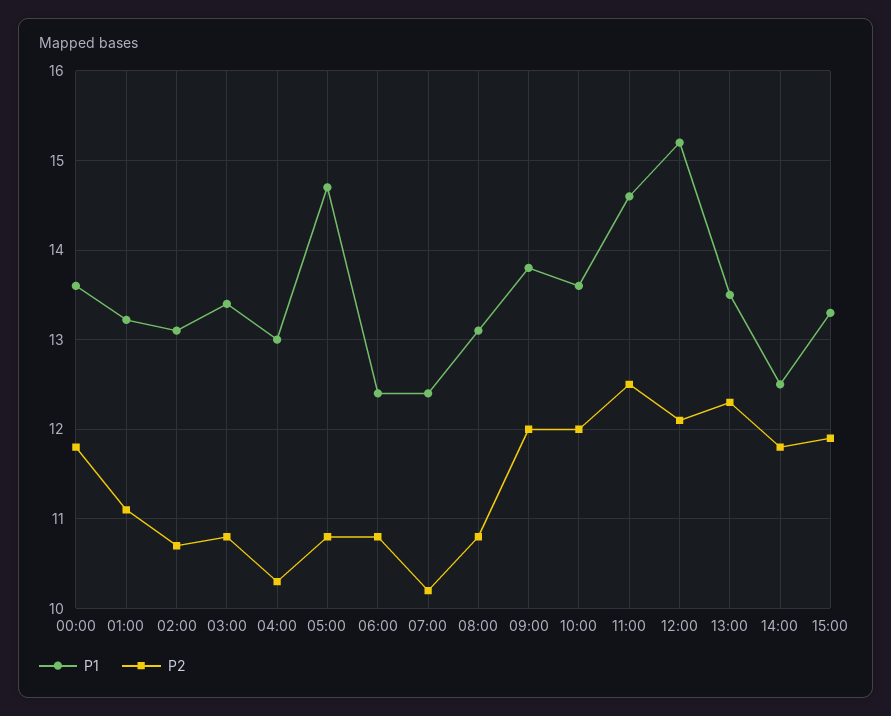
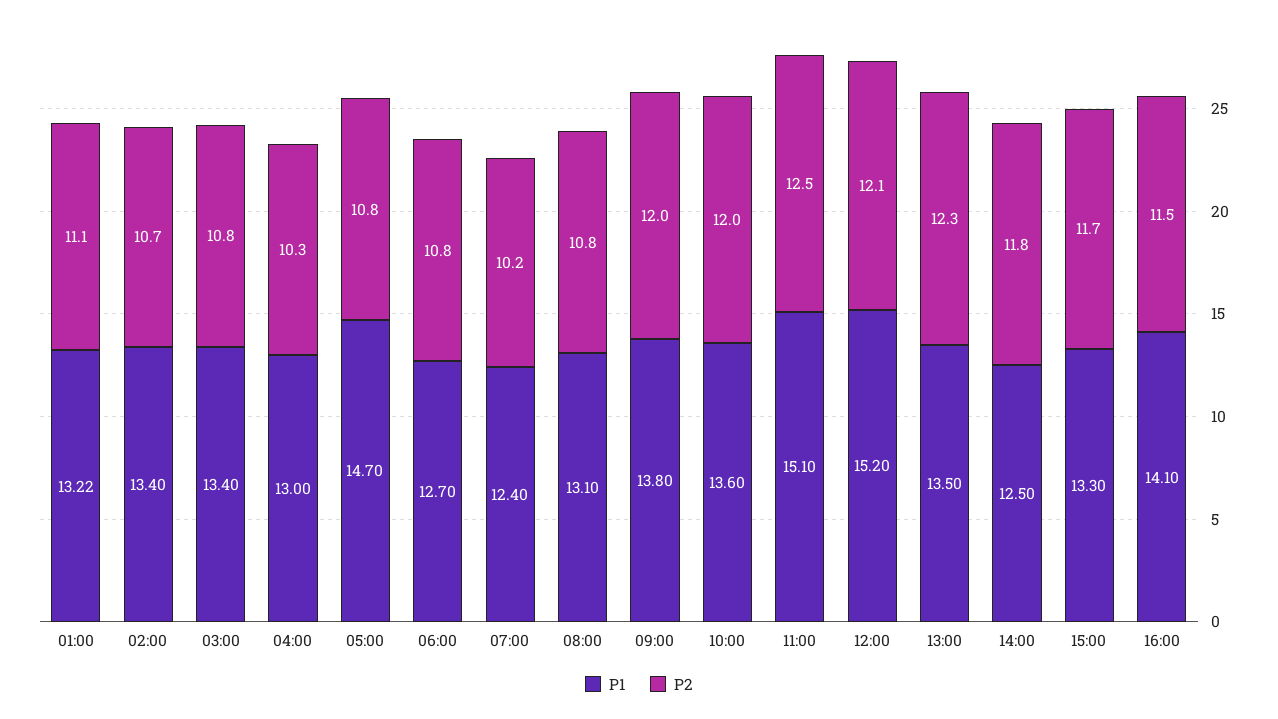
P1, 00:00: 13.6 -> none
P2, 00:00: 11.8 -> none
P1, 02:00: 13.1 -> 13.4
P1, 06:00: 12.4 -> 12.7
P1, 11:00: 14.6 -> 15.1
P2, 15:00: 11.9 -> 11.7
P1, 16:00: none -> 14.1
P2, 16:00: none -> 11.5

